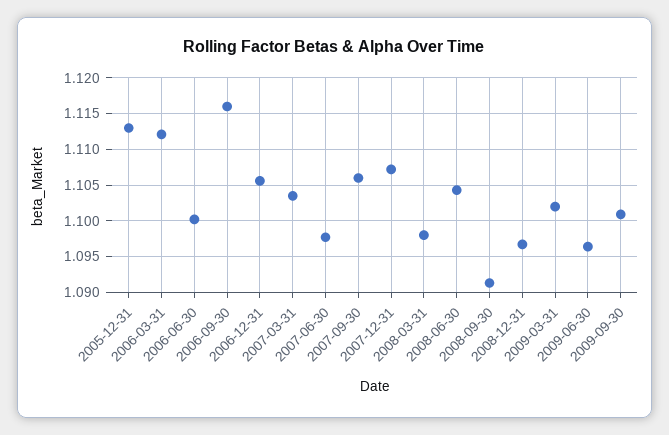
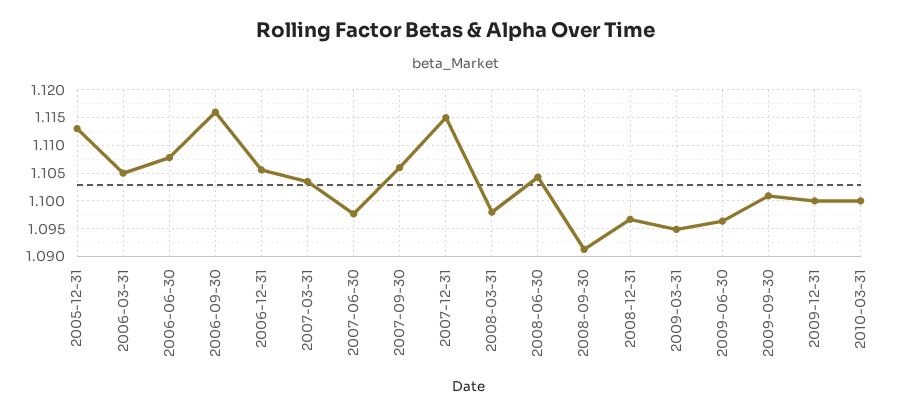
2006-03-31: 1.112 -> 1.105
2006-06-30: 1.1 -> 1.1075
2007-12-31: 1.107 -> 1.115
2009-03-31: 1.102 -> 1.095
2009-12-31: none -> 1.1
2010-03-31: none -> 1.1

